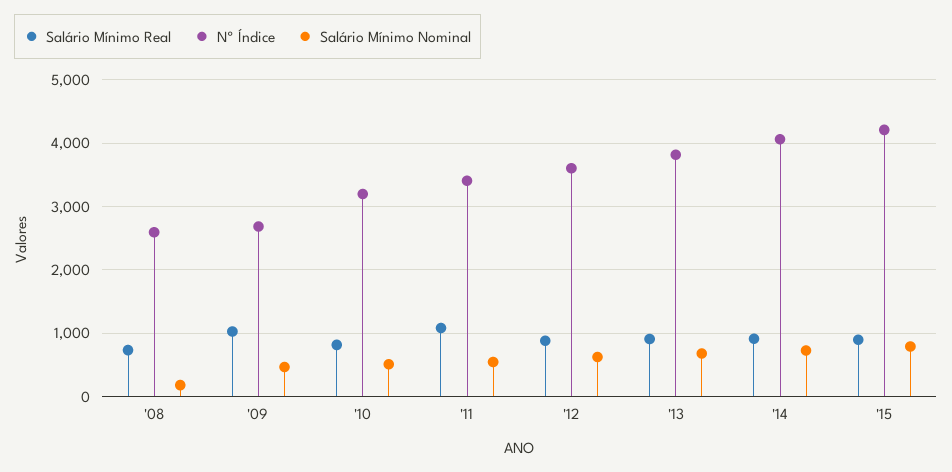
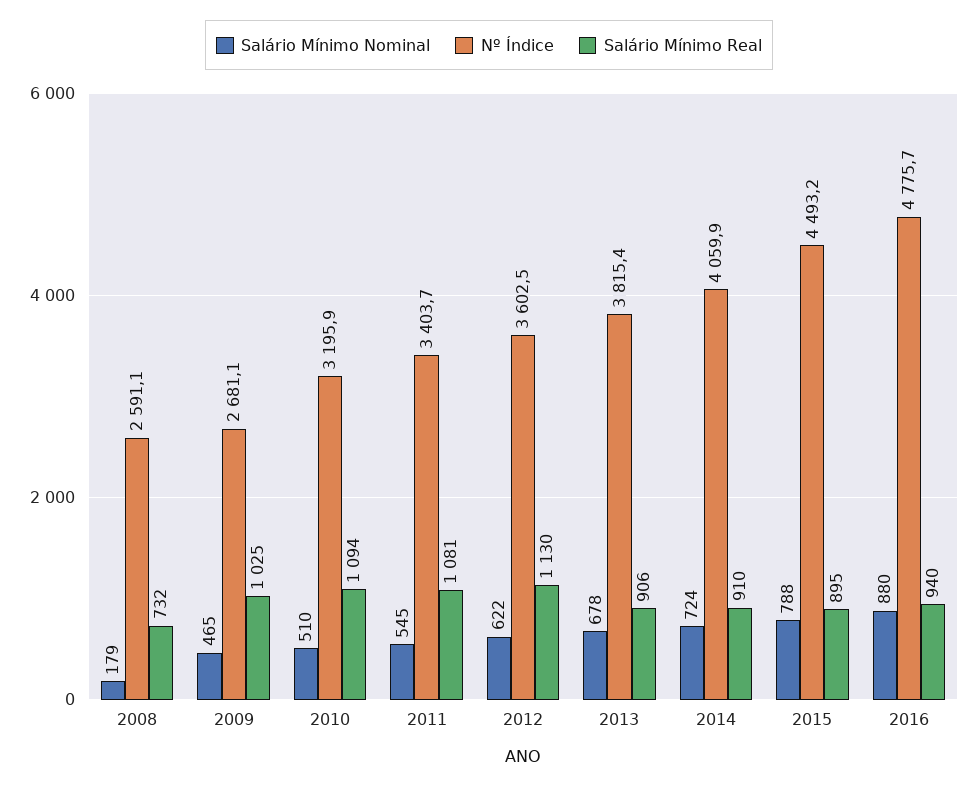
Salário Mínimo Real, '10: 800 -> 1094
Salário Mínimo Real, '12: 900 -> 1130
Nº Índice, '15: 4200 -> 4493.2
Salário Mínimo Nominal, 2016: none -> 880
Nº Índice, 2016: none -> 4775.7
Salário Mínimo Real, 2016: none -> 940

